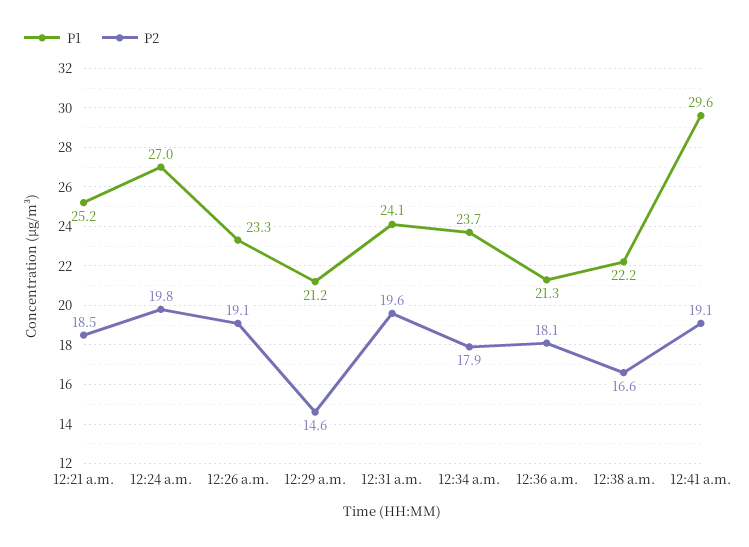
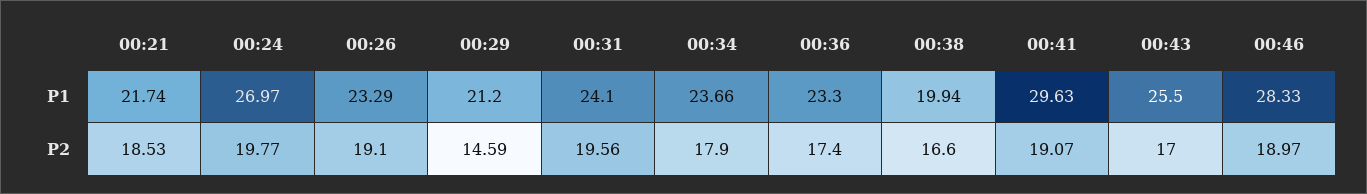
P1, 12:21 a.m.: 25.2 -> 21.74
P1, 12:36 a.m.: 21.3 -> 23.3
P2, 12:36 a.m.: 18.1 -> 17.4
P1, 12:38 a.m.: 22.2 -> 19.94
P1, 00:43: none -> 25.5
P1, 00:46: none -> 28.33
P2, 00:43: none -> 17
P2, 00:46: none -> 18.97

